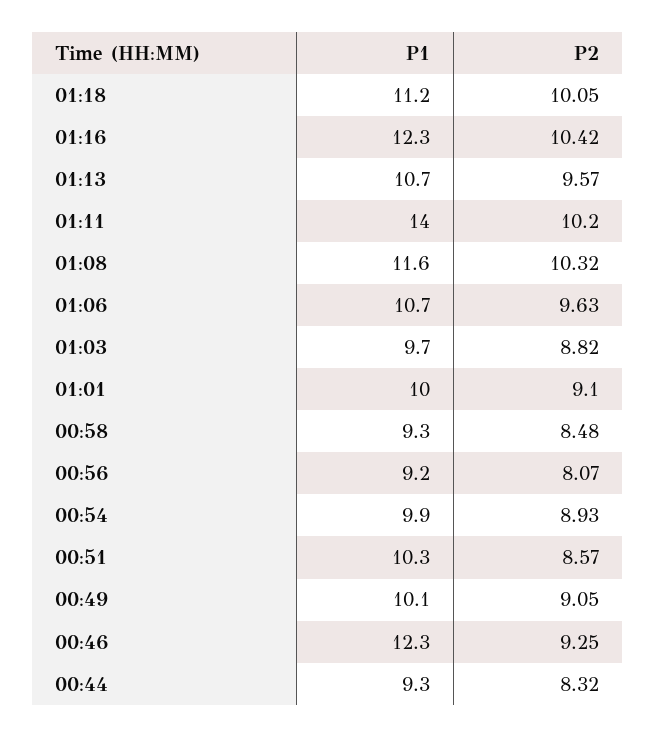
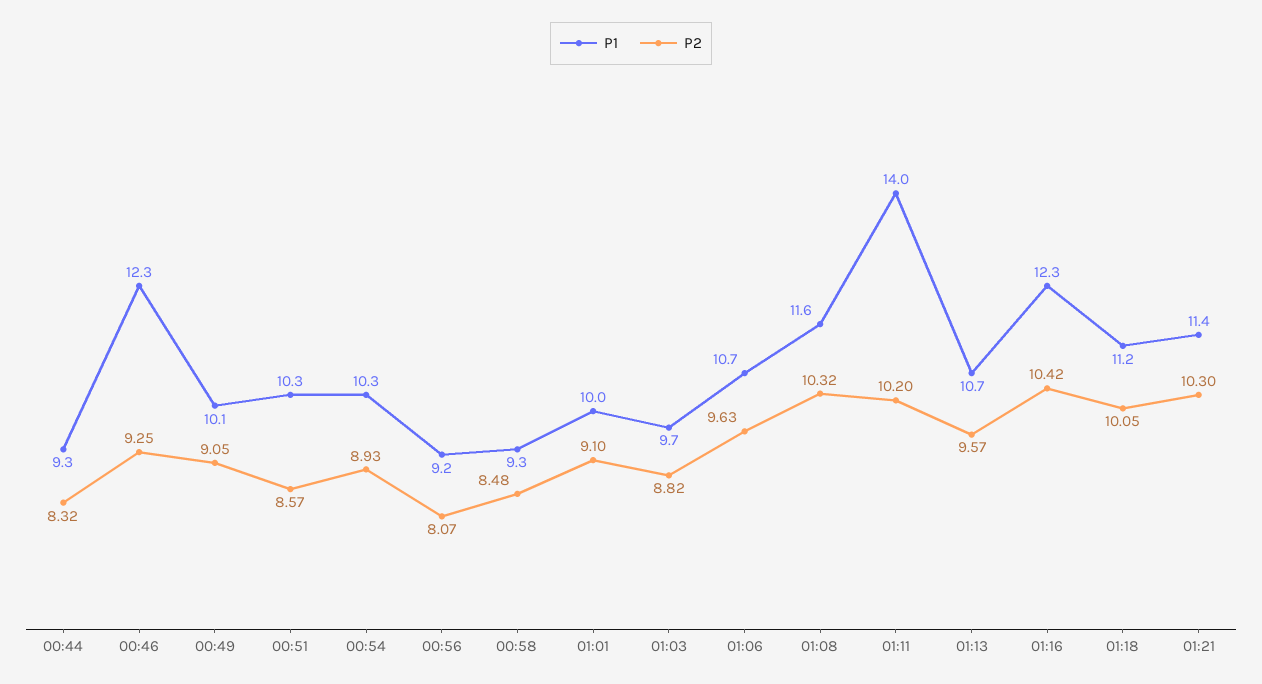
P1, 00:54: 9.9 -> 10.3
P1, 01:21: none -> 11.4
P2, 01:21: none -> 10.3

